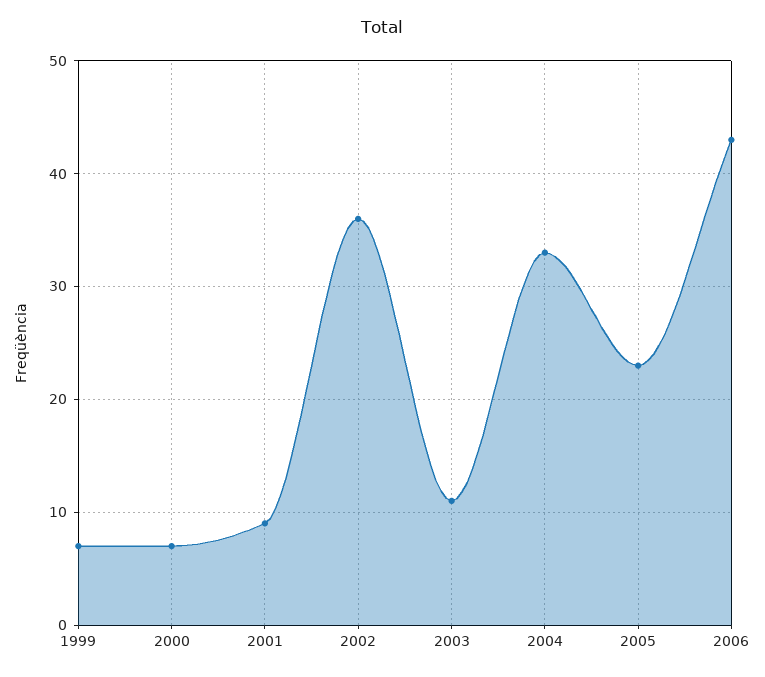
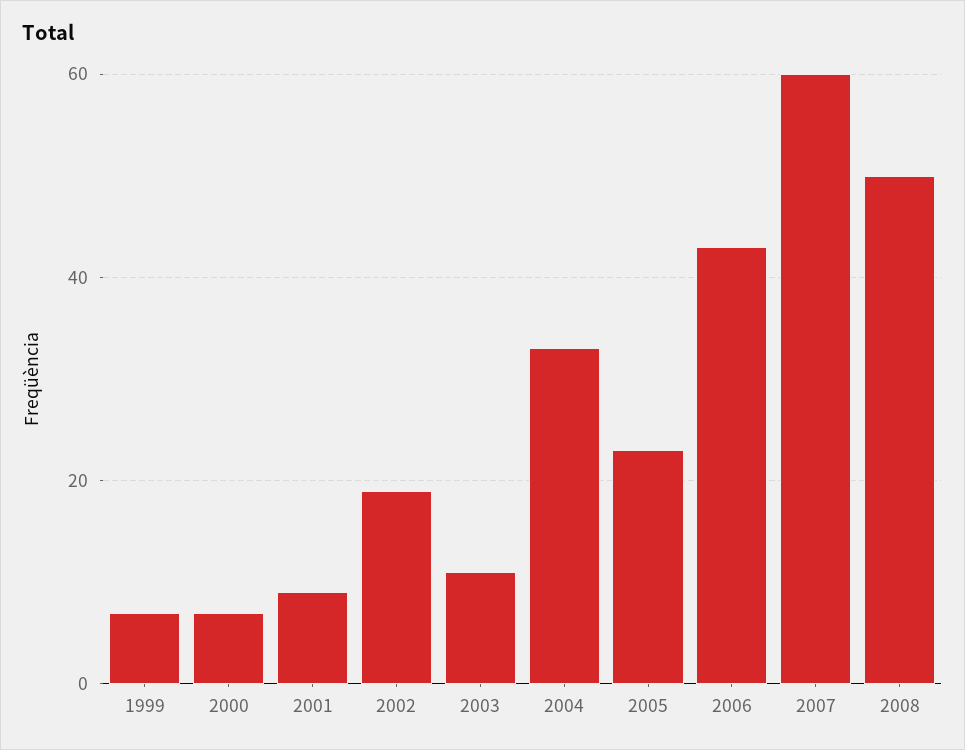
2002: 36 -> 20
2007: none -> 60
2008: none -> 50

